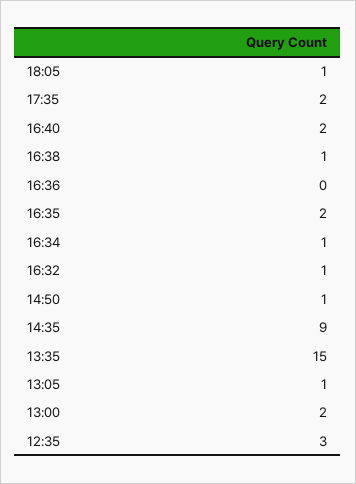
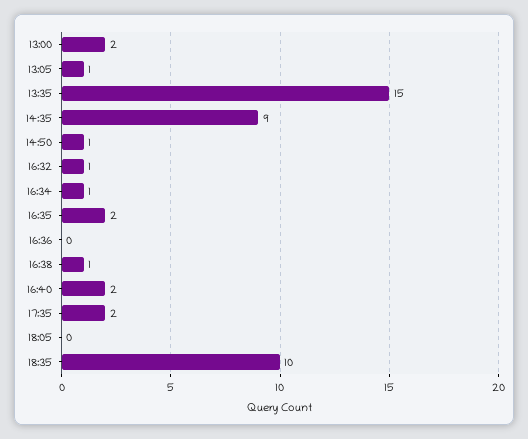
18:05: 1 -> 0
12:35: 3 -> none
18:35: none -> 10

